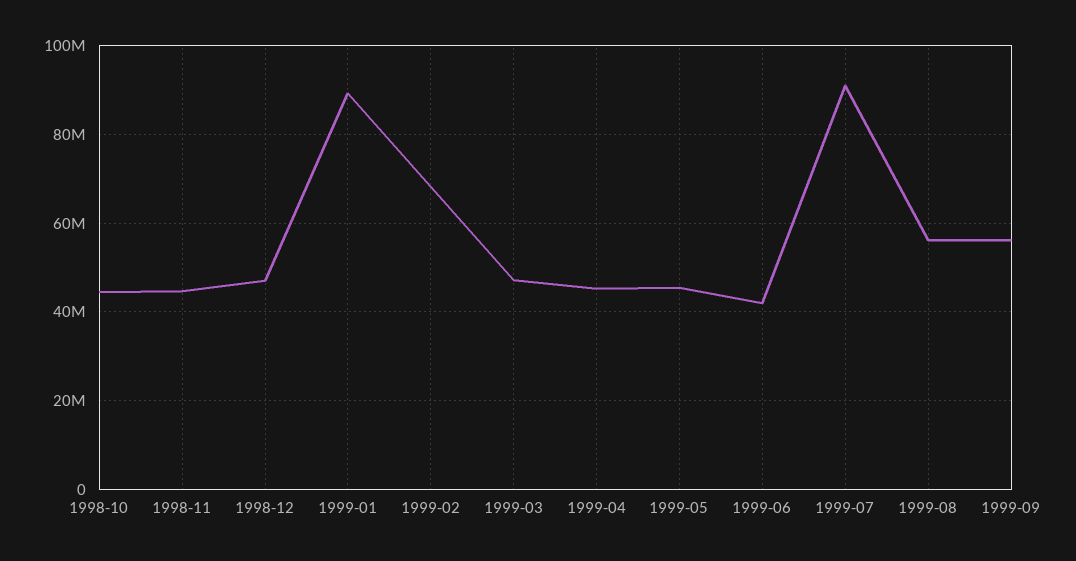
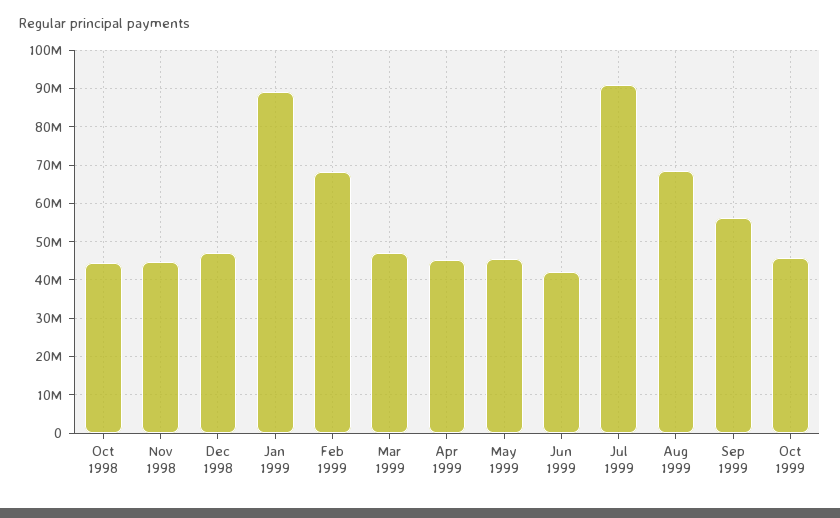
1999-08: 56000000 -> 68000000
Oct 1999: none -> 46000000

